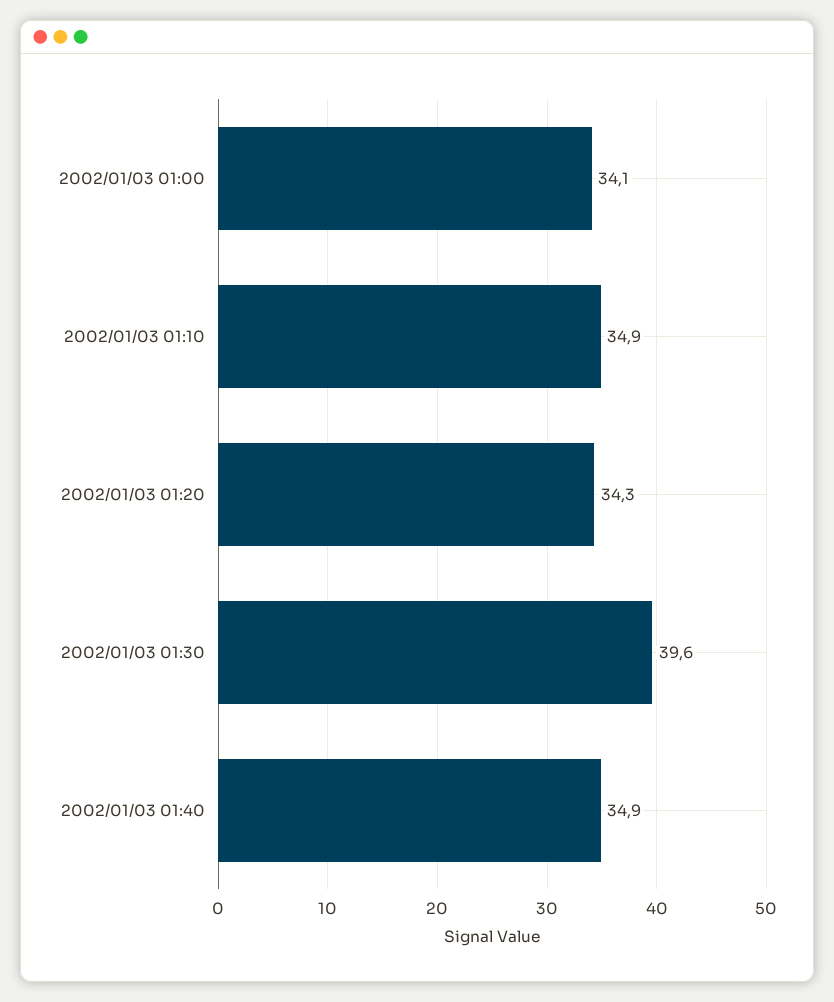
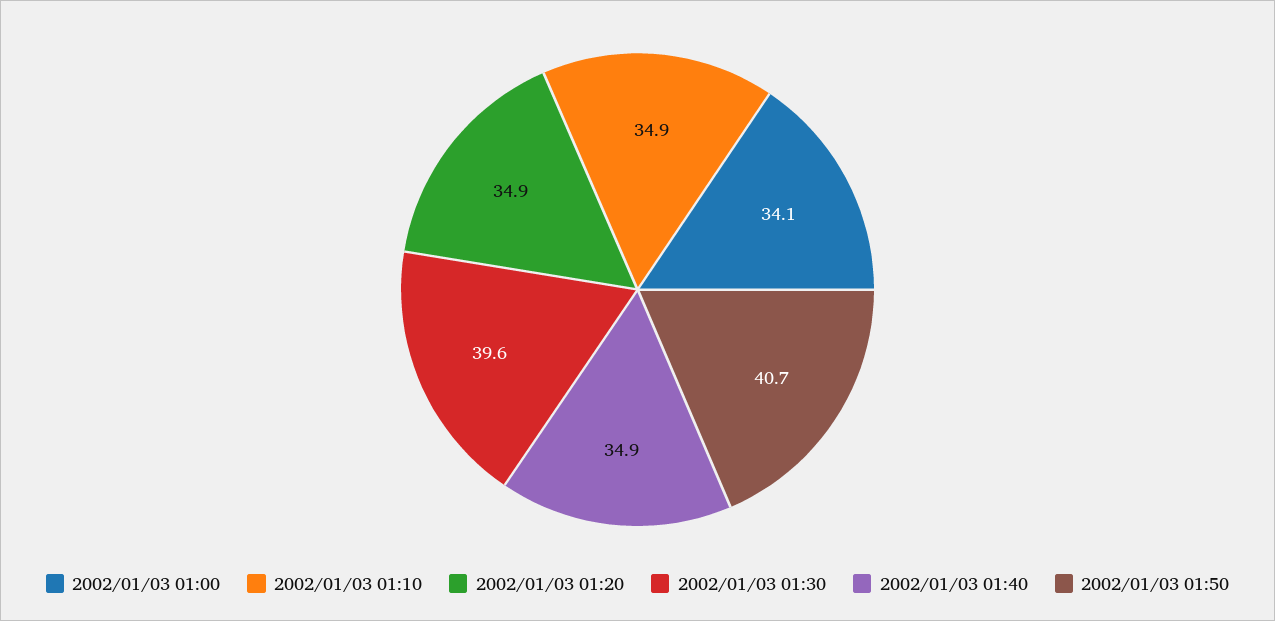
2002/01/03 01:20: 34.3 -> 34.9
2002/01/03 01:50: none -> 40.7

